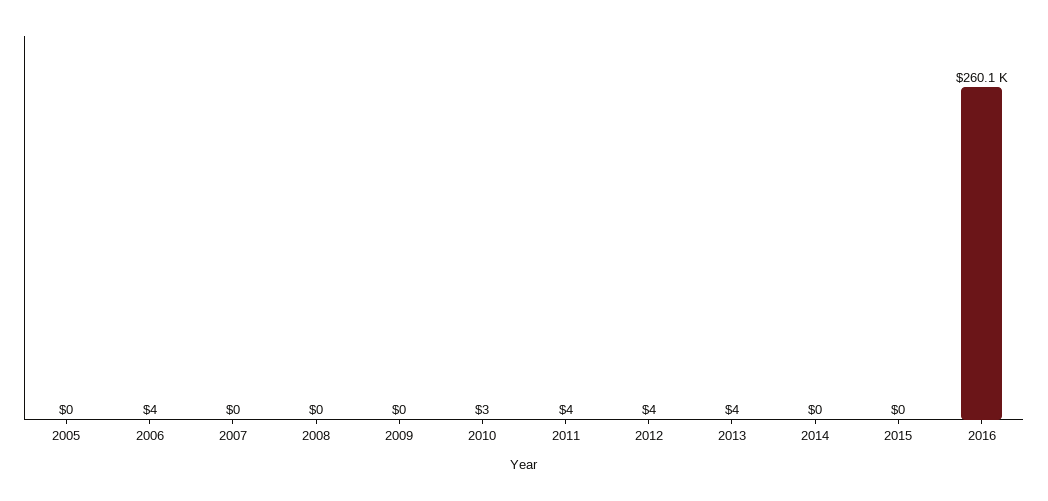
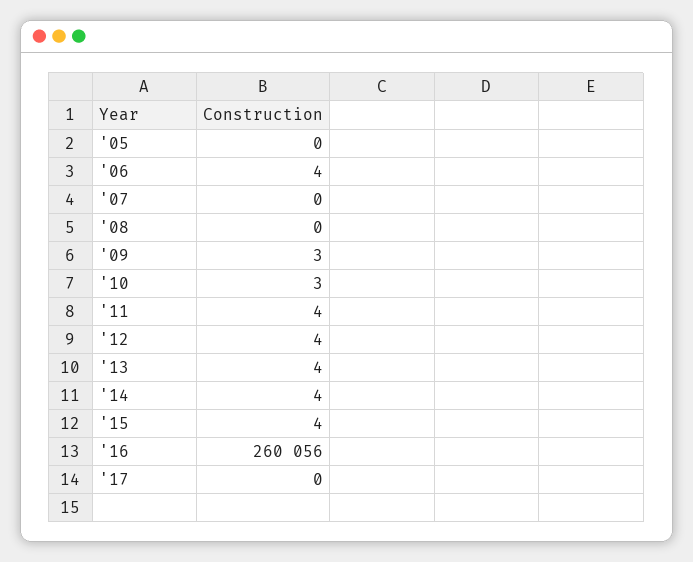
2009: 0 -> 3
2014: 0 -> 4
2015: 0 -> 4
'17: none -> 0

